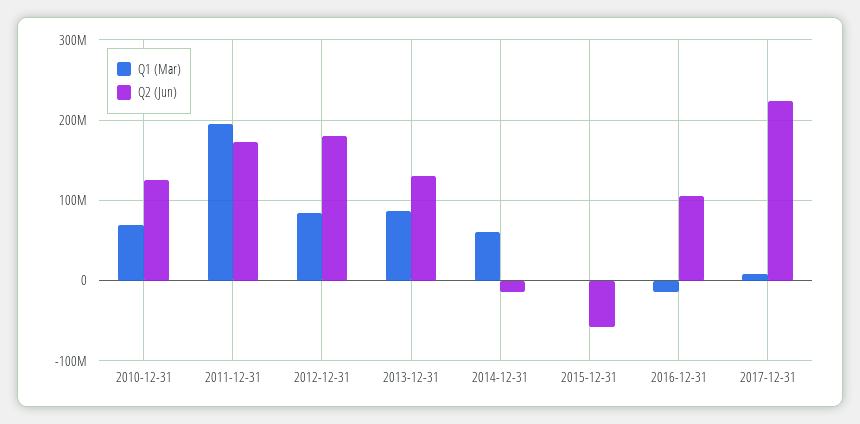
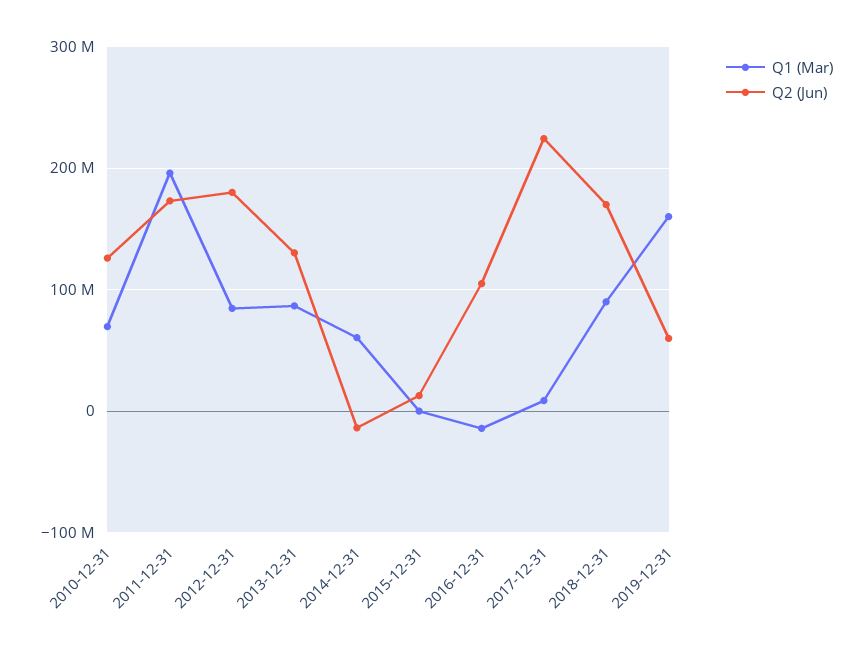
Q2 (Jun), 2015-12-31: -60000000 -> 10000000
Q1 (Mar), 2018-12-31: none -> 90000000
Q2 (Jun), 2018-12-31: none -> 170000000
Q1 (Mar), 2019-12-31: none -> 160000000
Q2 (Jun), 2019-12-31: none -> 60000000

